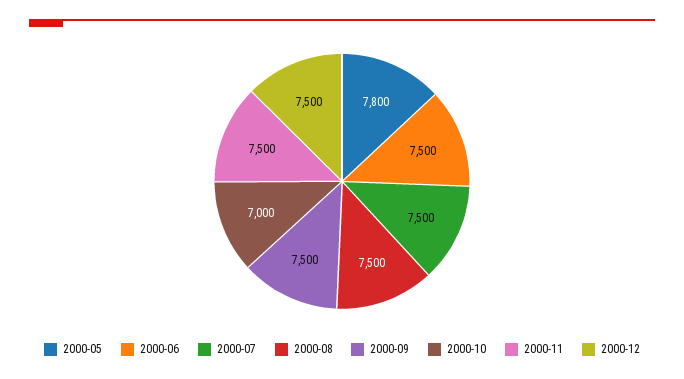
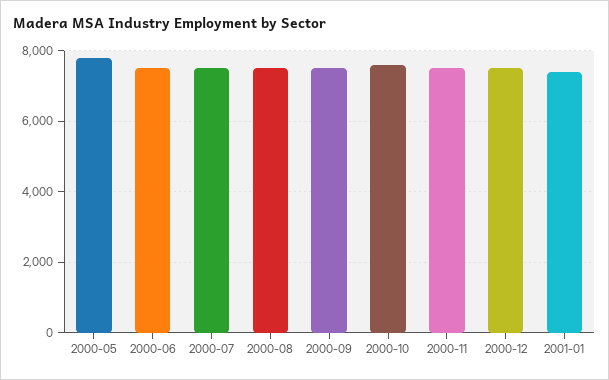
2000-10: 7000 -> 7600
2001-01: none -> 7400

